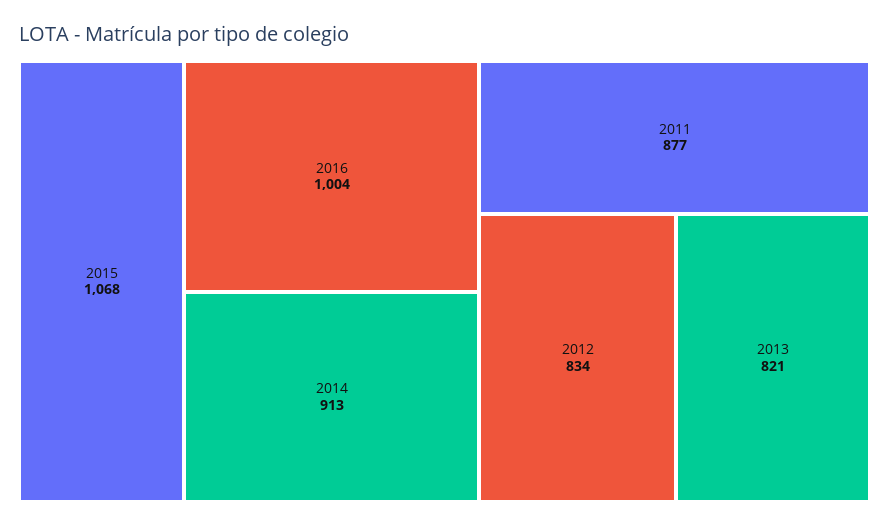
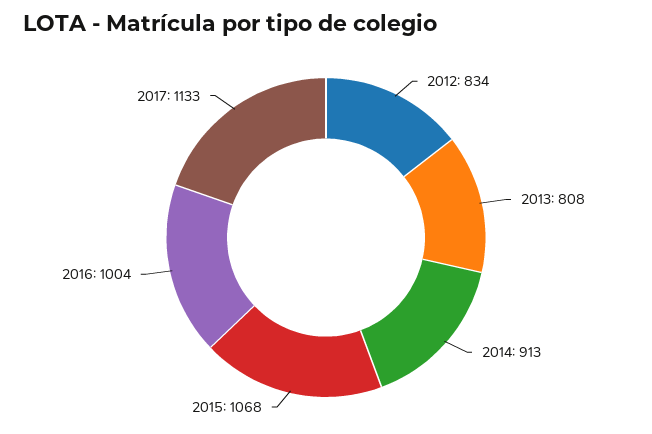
2011: 877 -> none
2013: 821 -> 808
2017: none -> 1133

